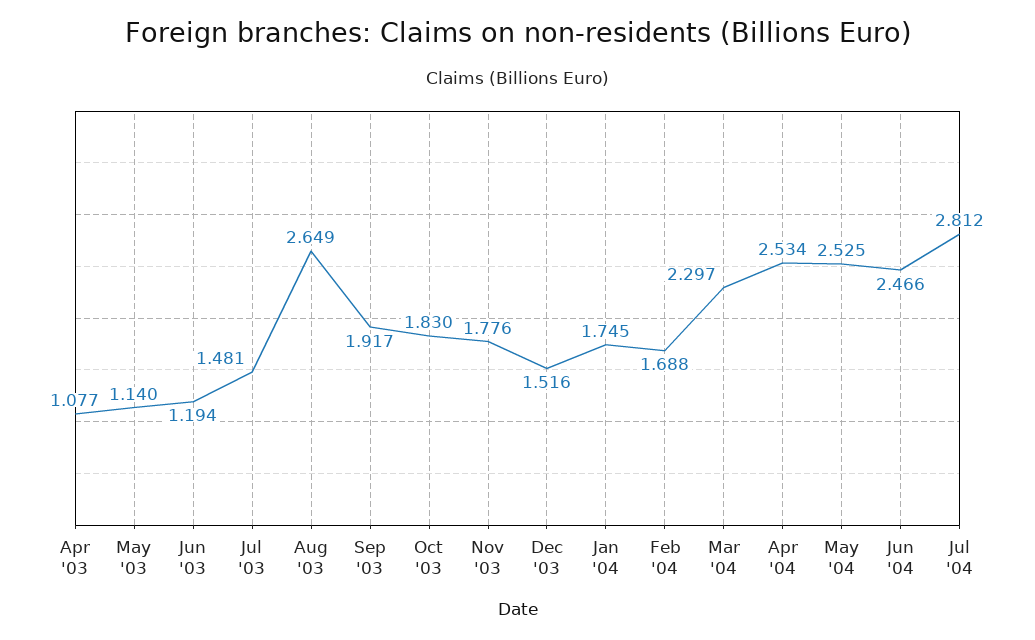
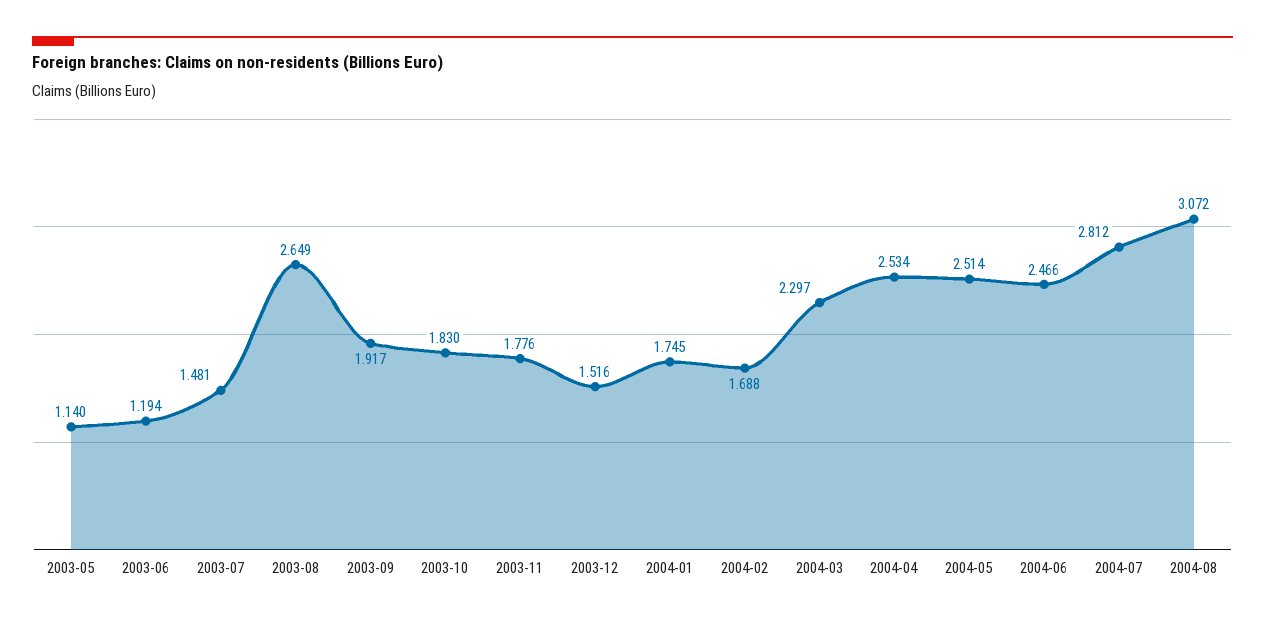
Apr '03: 1.077 -> none
May '04: 2.525 -> 2.514
2004-08: none -> 3.072

